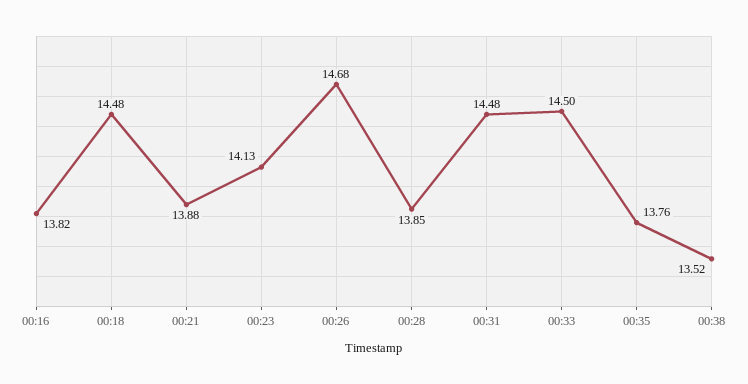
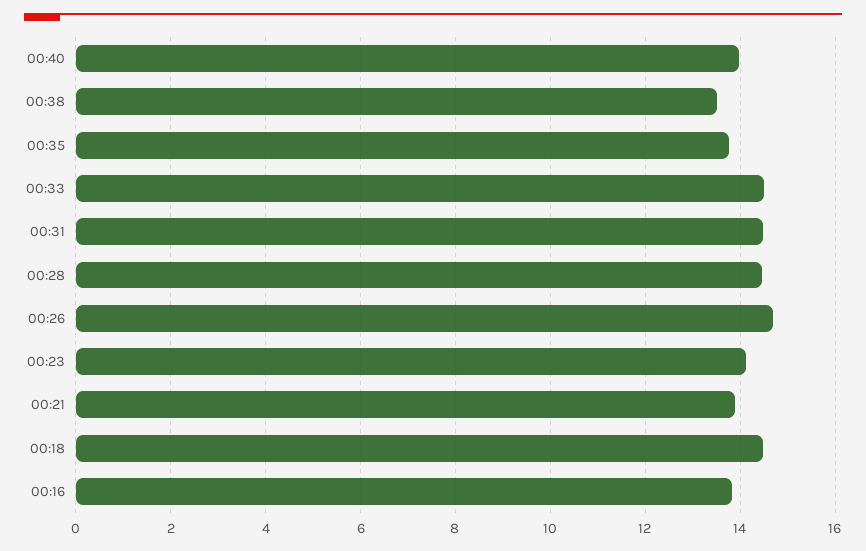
00:28: 13.85 -> 14.4
00:40: none -> 14

